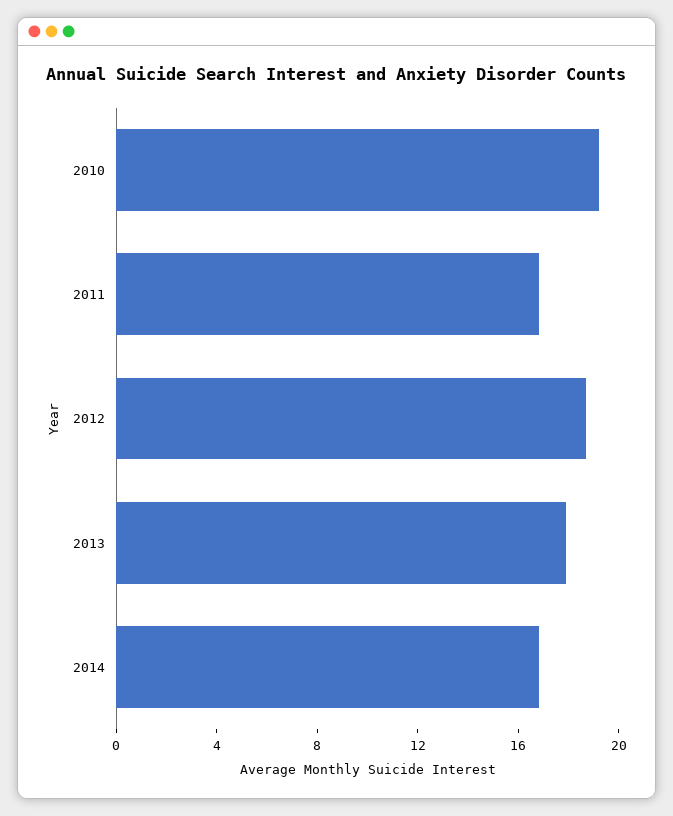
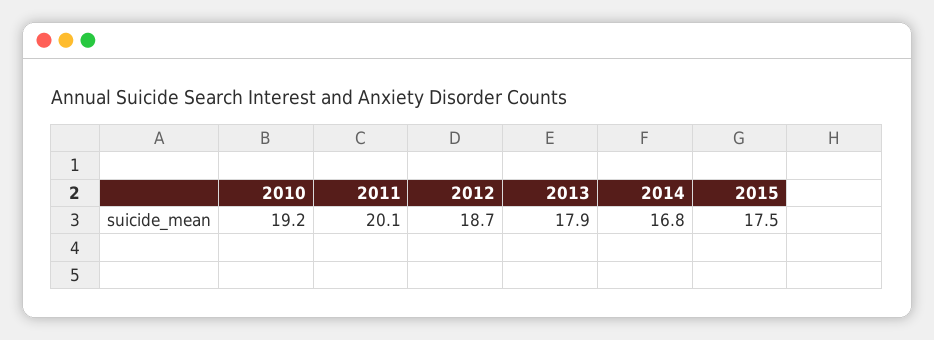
2011: 17 -> 20.1
2015: none -> 17.5

